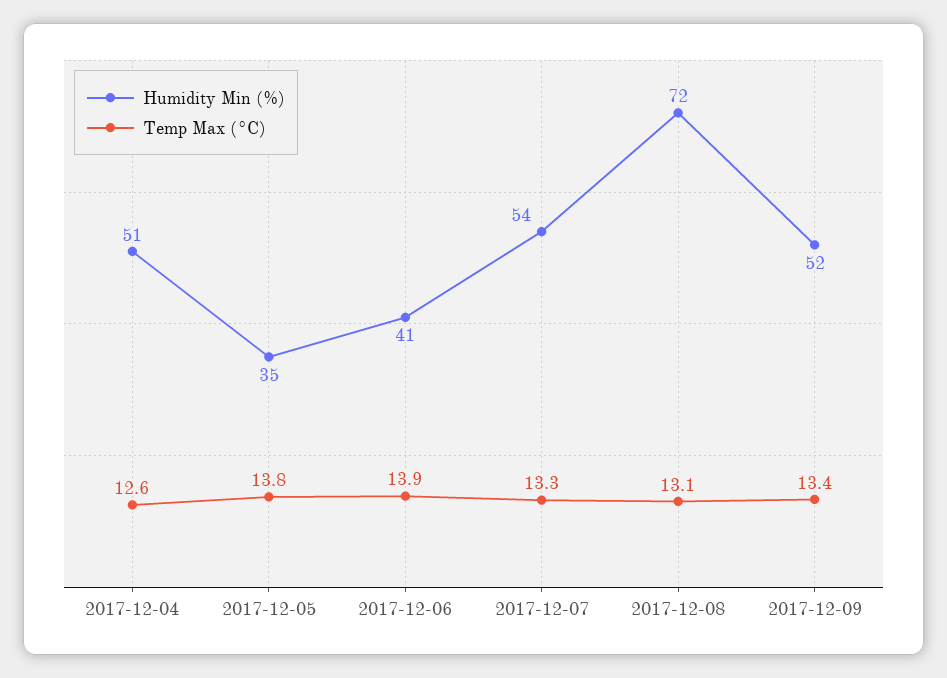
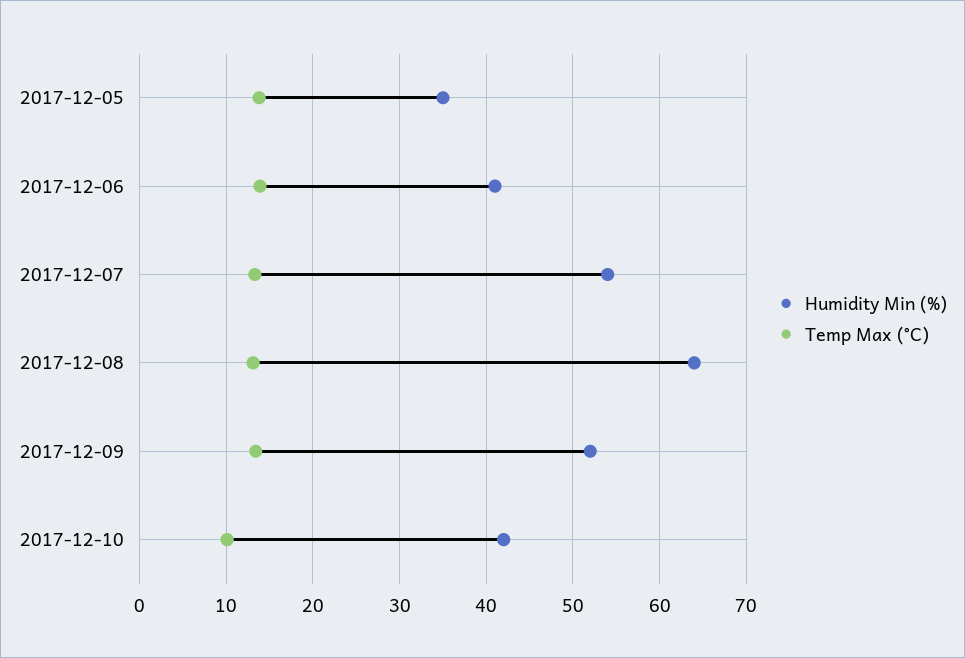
Humidity Min (%), 2017-12-04: 51 -> none
Temp Max (°C), 2017-12-04: 12.6 -> none
Humidity Min (%), 2017-12-08: 72 -> 64
Humidity Min (%), 2017-12-10: none -> 42
Temp Max (°C), 2017-12-10: none -> 10

